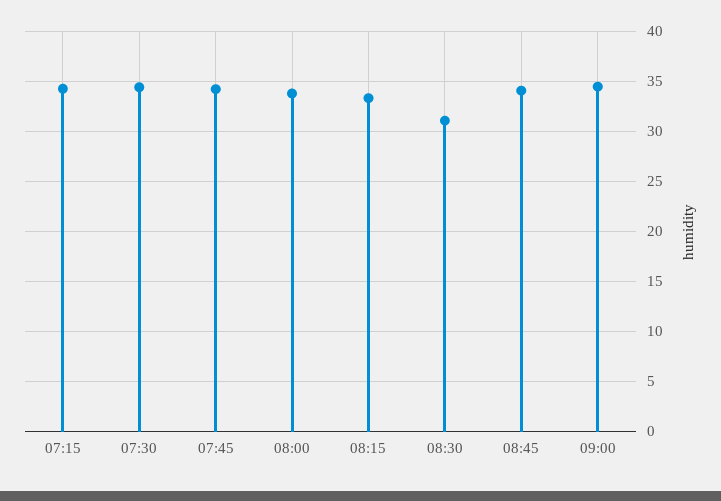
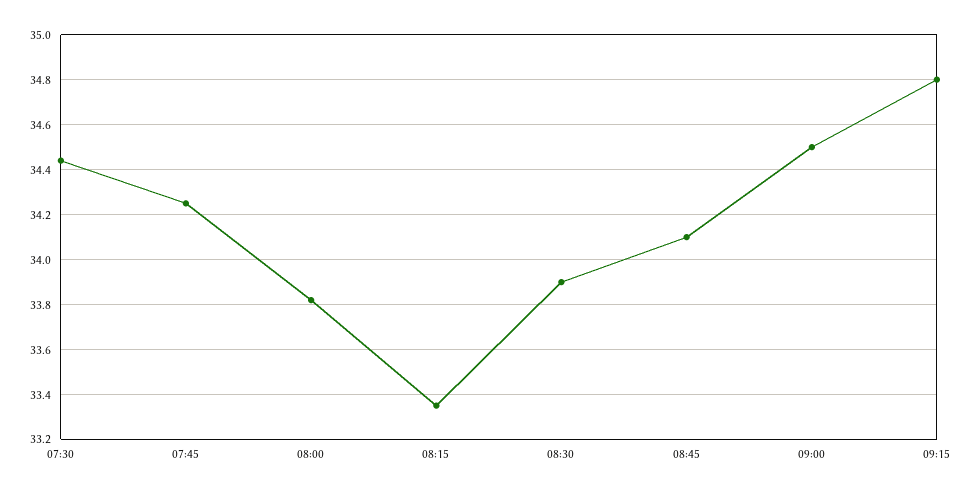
07:15: 34 -> none
08:30: 31 -> 33.9
09:15: none -> 34.8

